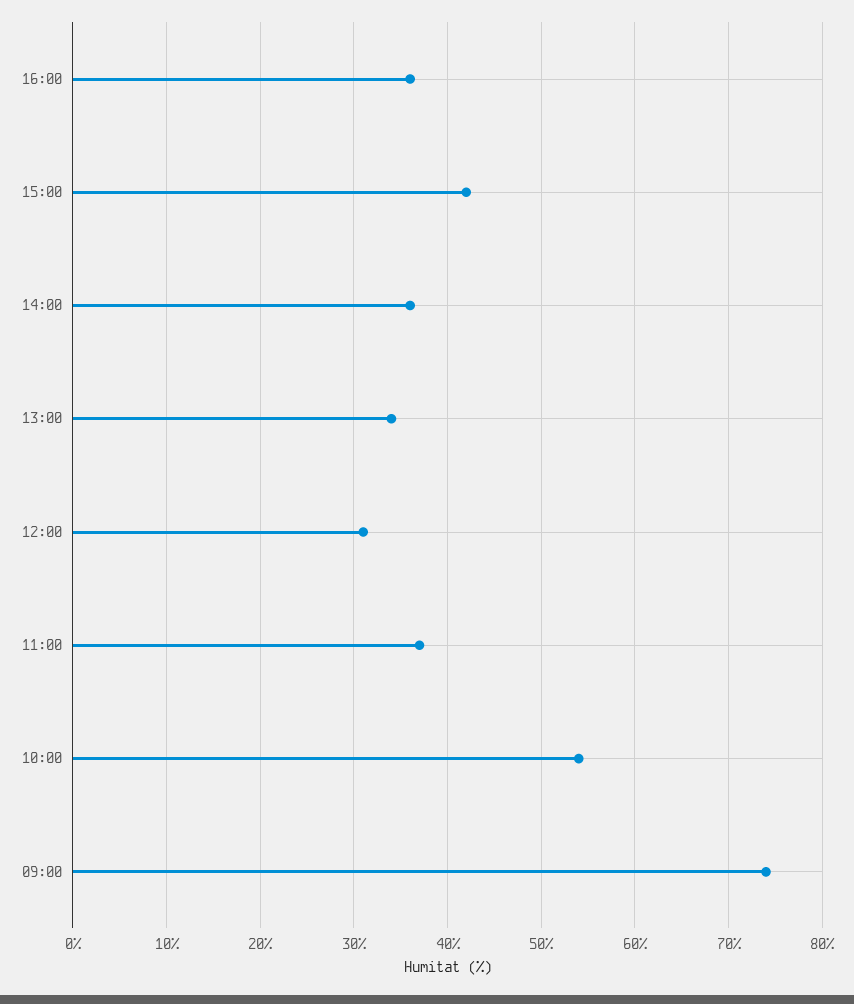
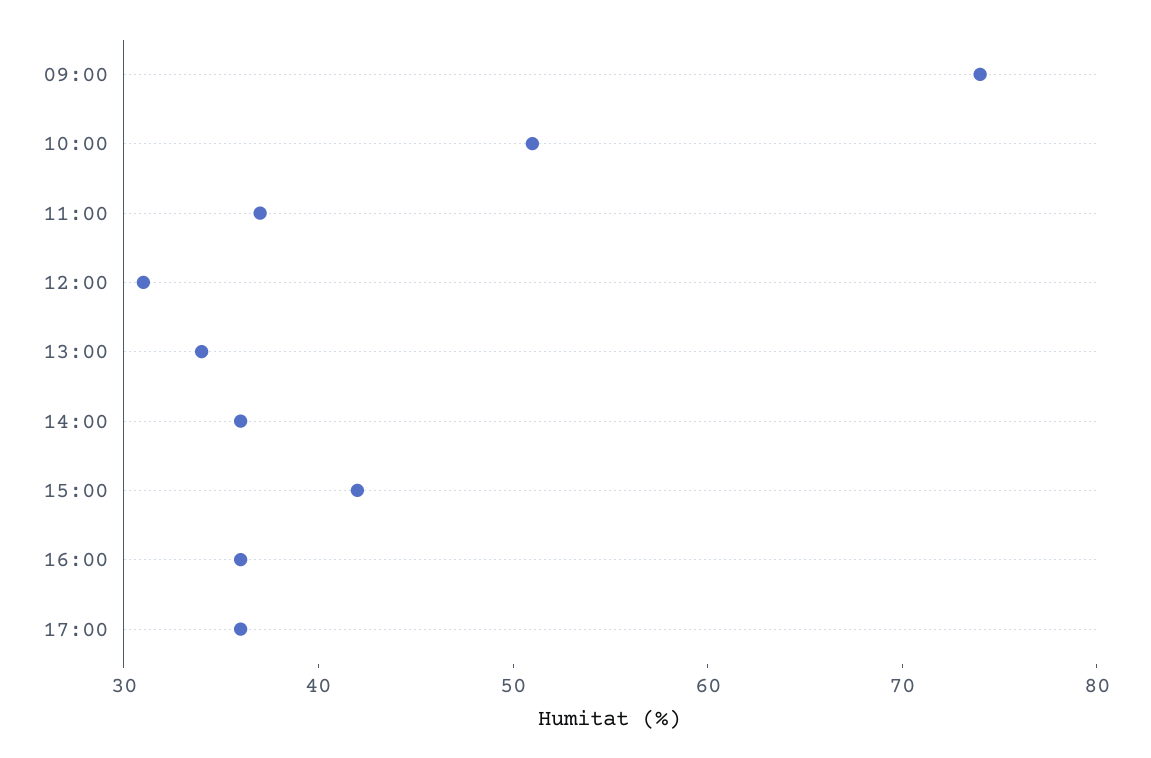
10:00: 54 -> 51
17:00: none -> 36

